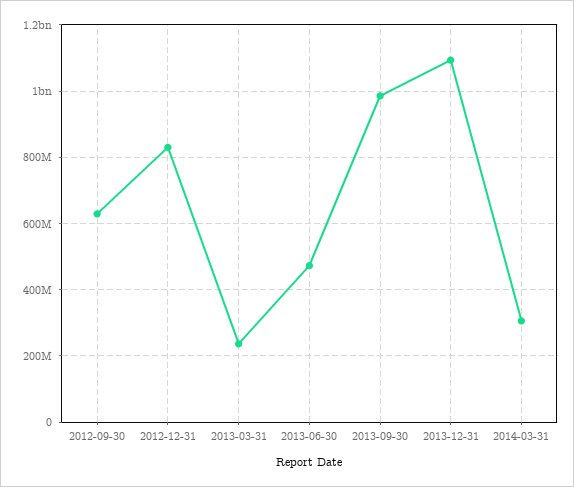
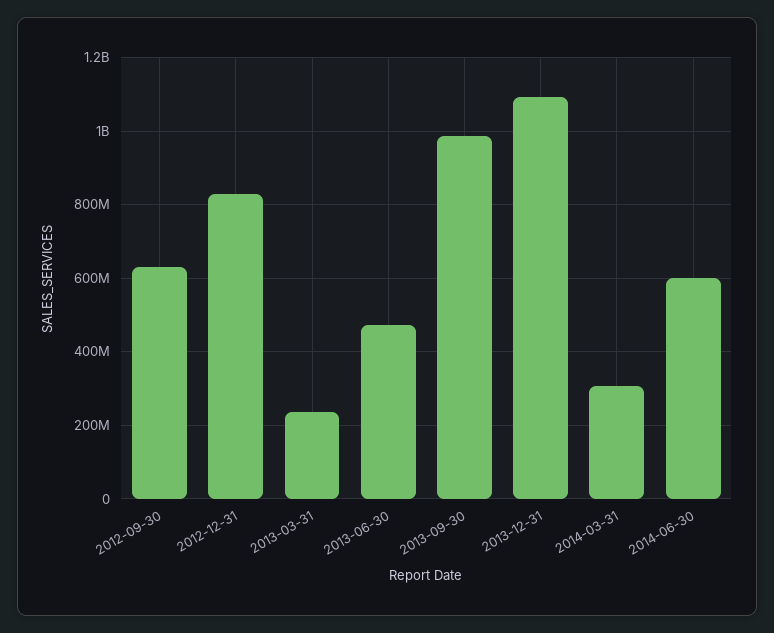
2014-06-30: none -> 600000000

